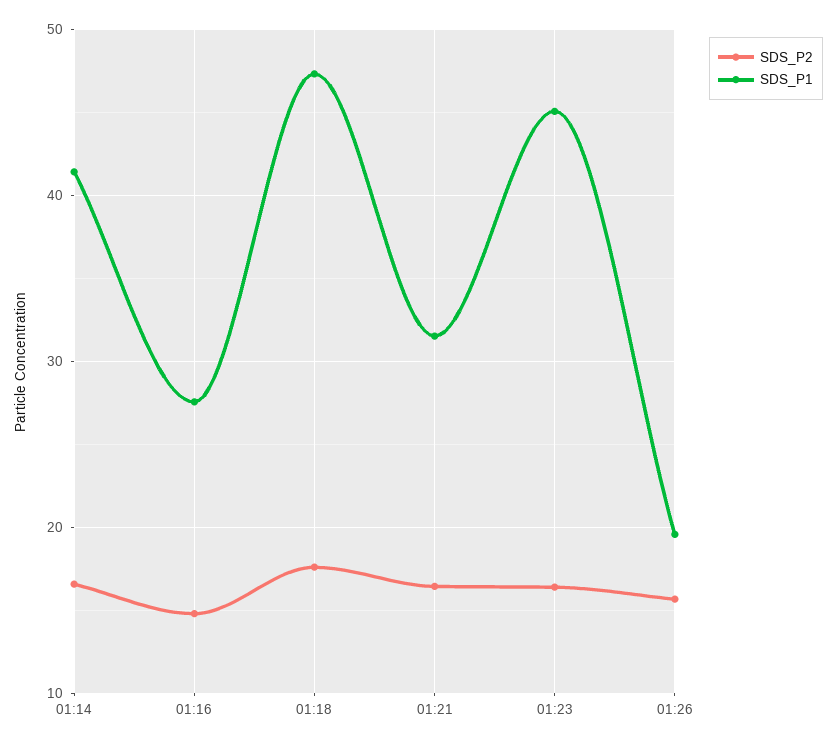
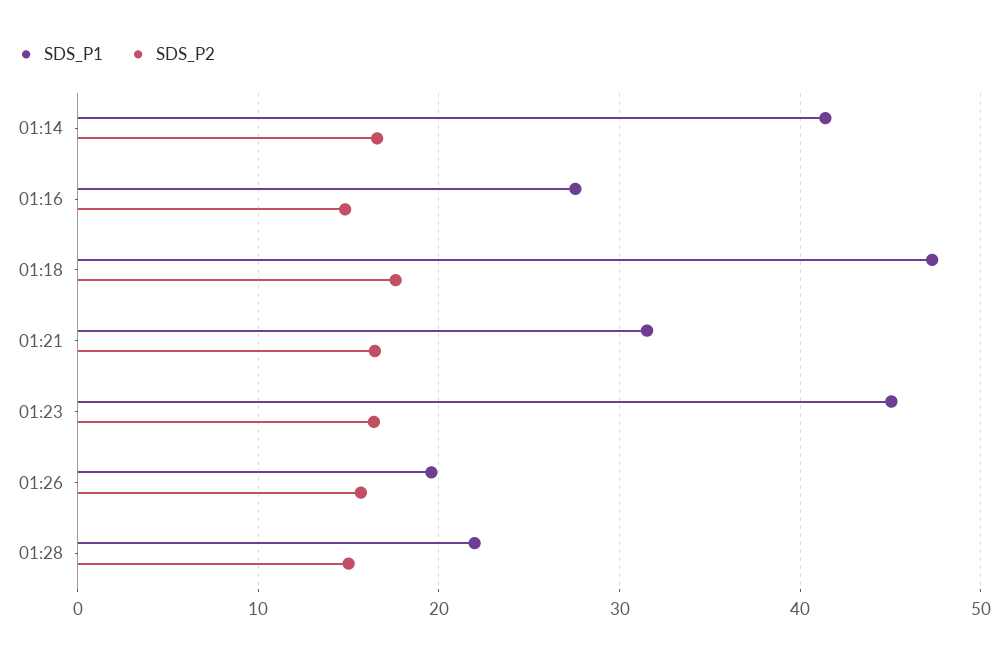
SDS_P1, 01:28: none -> 22
SDS_P2, 01:28: none -> 15

